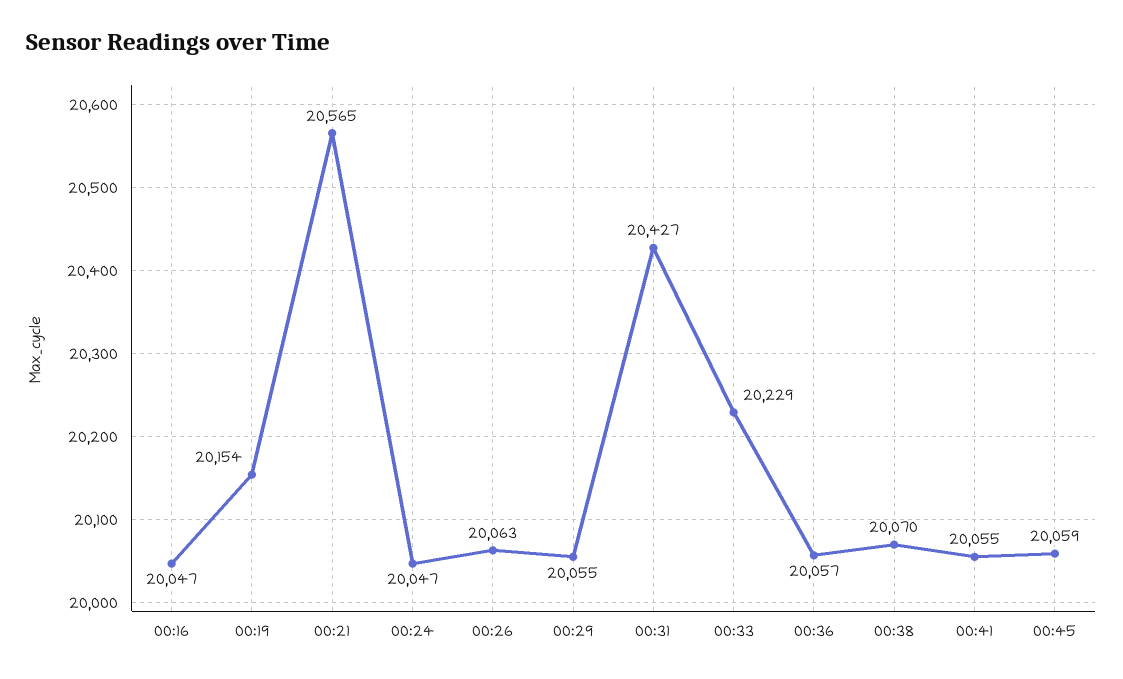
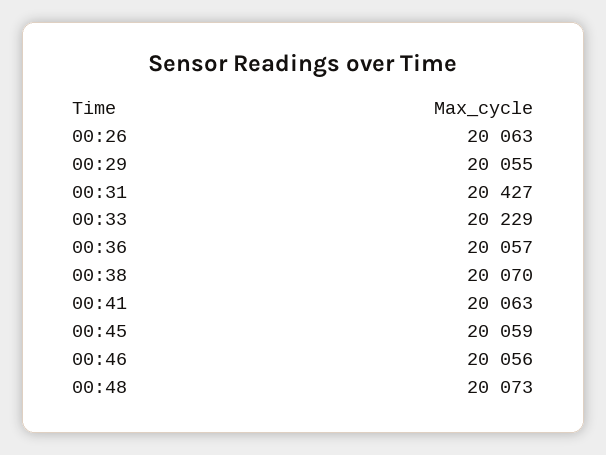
00:16: 20047 -> none
00:19: 20154 -> none
00:21: 20565 -> none
00:24: 20047 -> none
00:41: 20055 -> 20063
00:46: none -> 20056
00:48: none -> 20073

